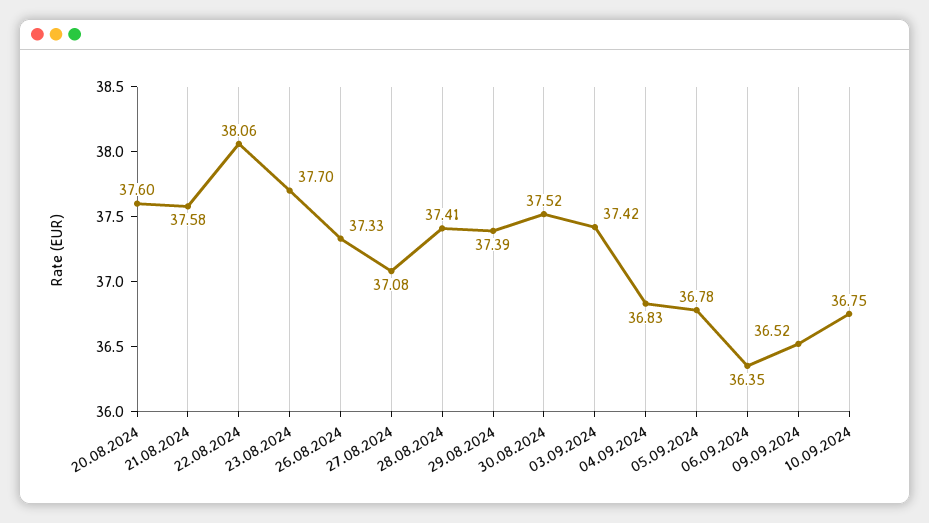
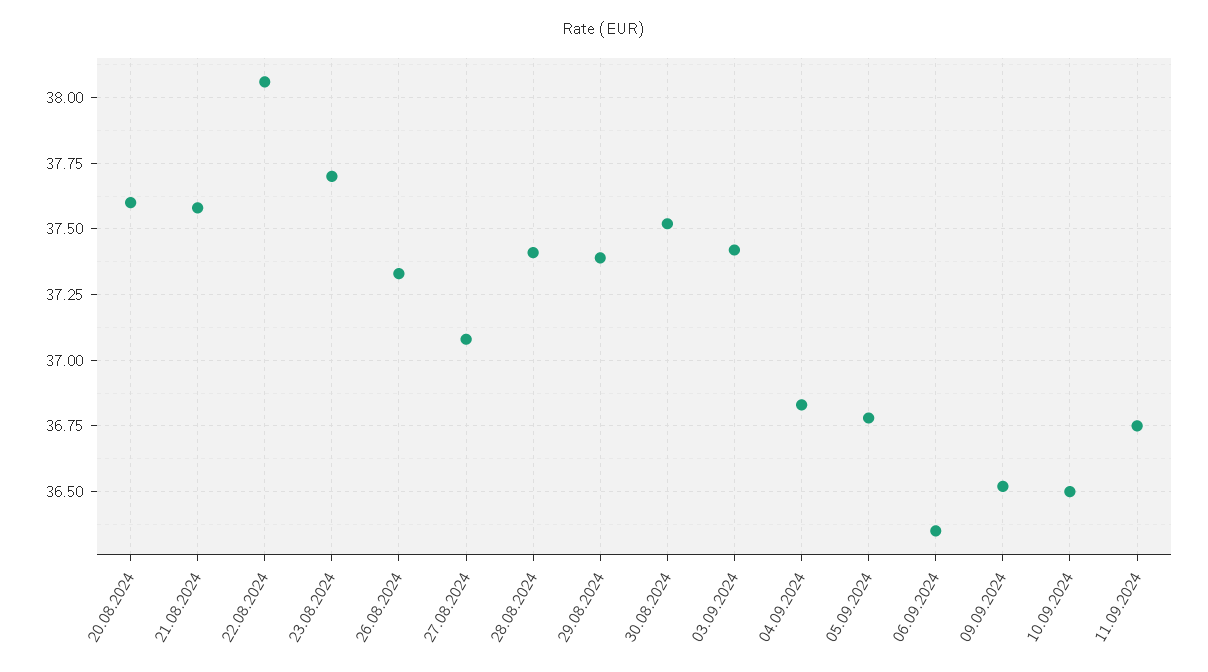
10.09.2024: 36.75 -> 36.5
11.09.2024: none -> 36.75

